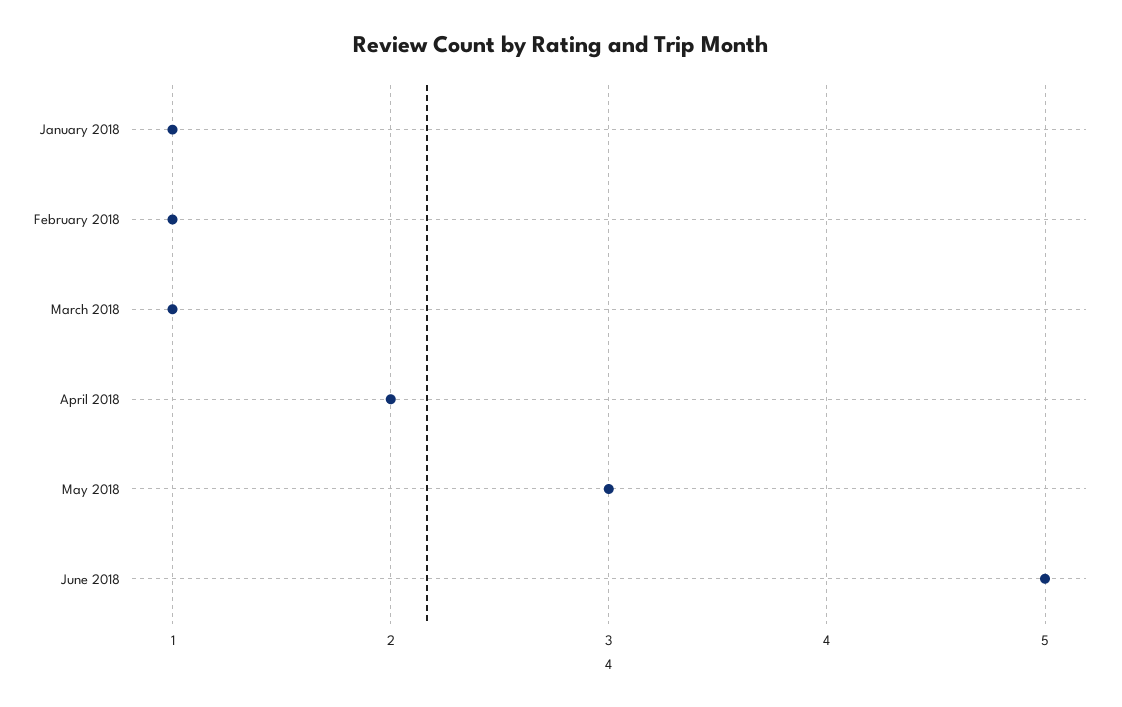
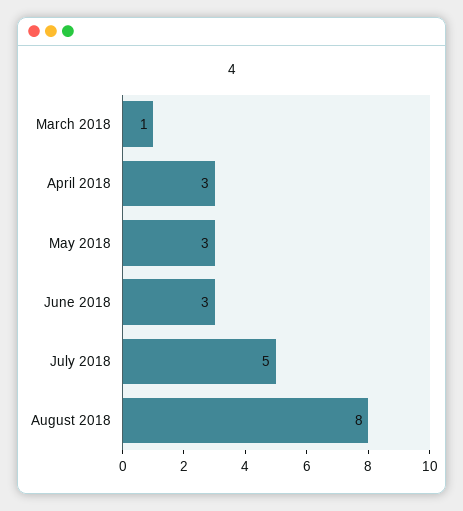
January 2018: 1 -> none
February 2018: 1 -> none
April 2018: 2 -> 3
June 2018: 5 -> 3
July 2018: none -> 5
August 2018: none -> 8

